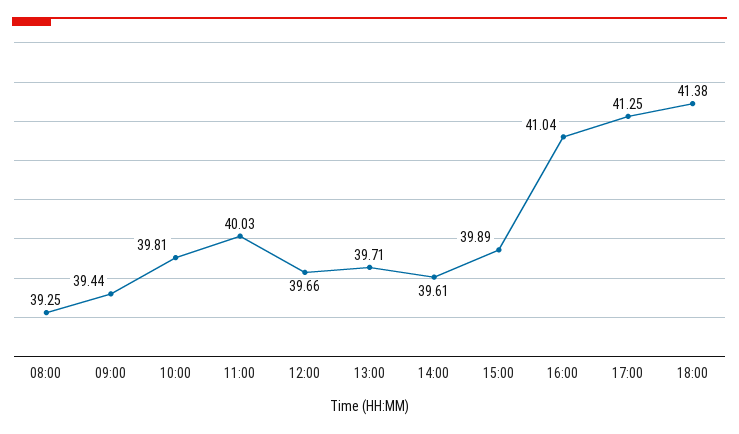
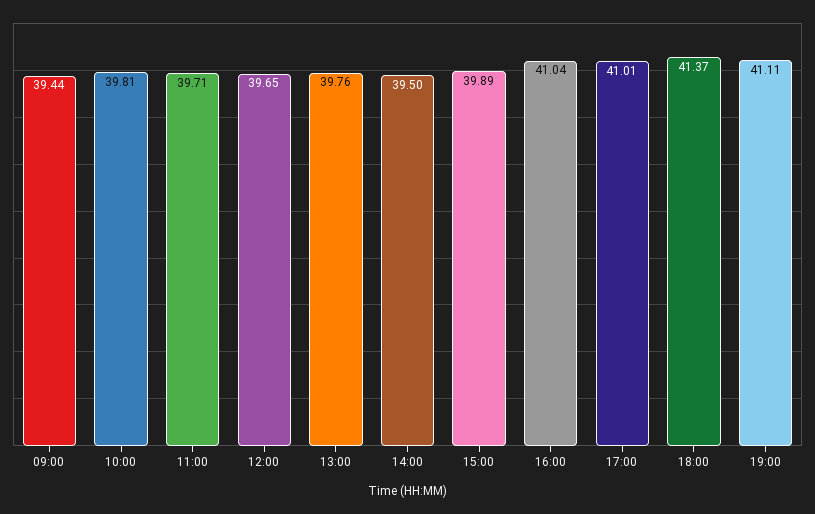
08:00: 39.25 -> none
11:00: 40.03 -> 39.71
12:00: 39.66 -> 39.65
13:00: 39.71 -> 39.76
14:00: 39.61 -> 39.5
17:00: 41.25 -> 41.01
18:00: 41.38 -> 41.37
19:00: none -> 41.11

